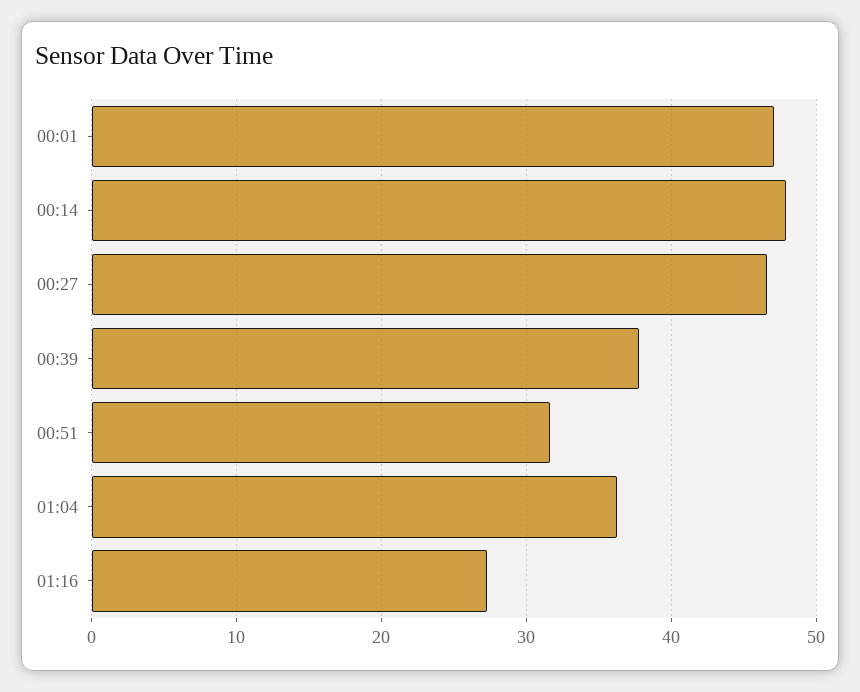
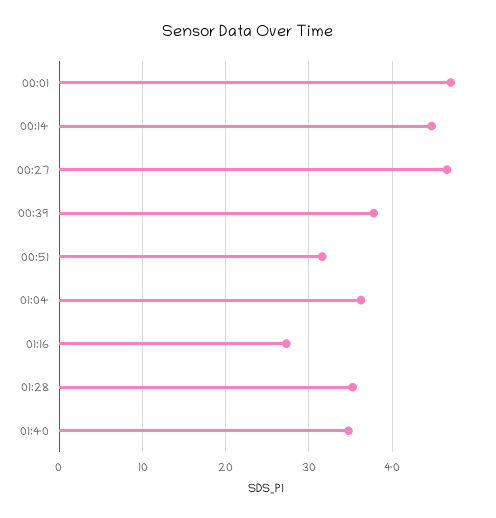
00:14: 48 -> 45
01:28: none -> 35
01:40: none -> 35

